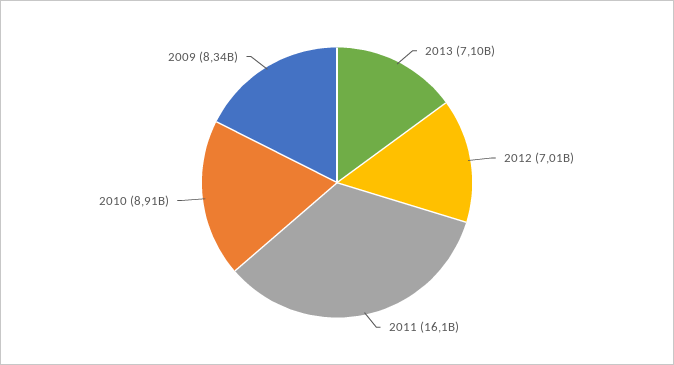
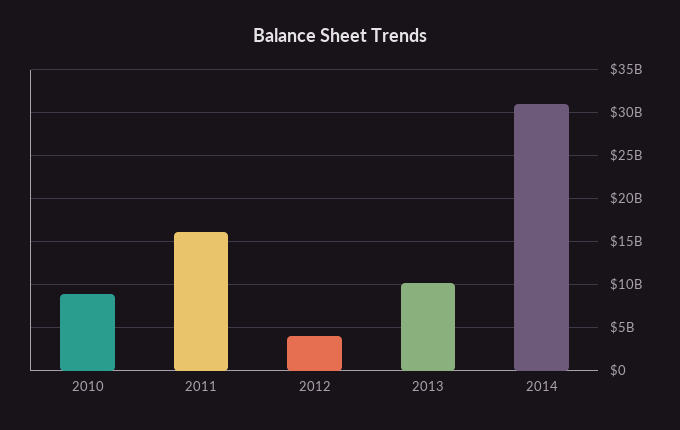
2013: 7100000000 -> 10000000000
2012: 7010000000 -> 4000000000
2009: 8340000000 -> none
2014: none -> 31000000000

